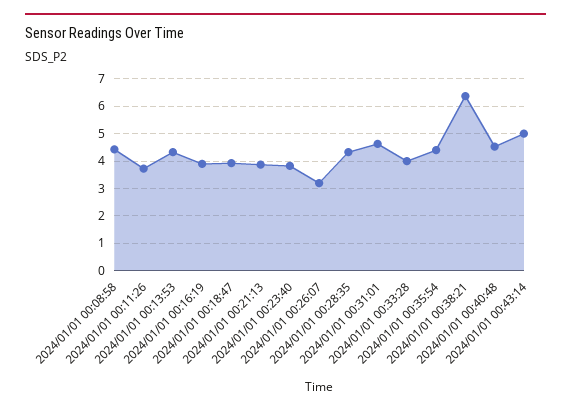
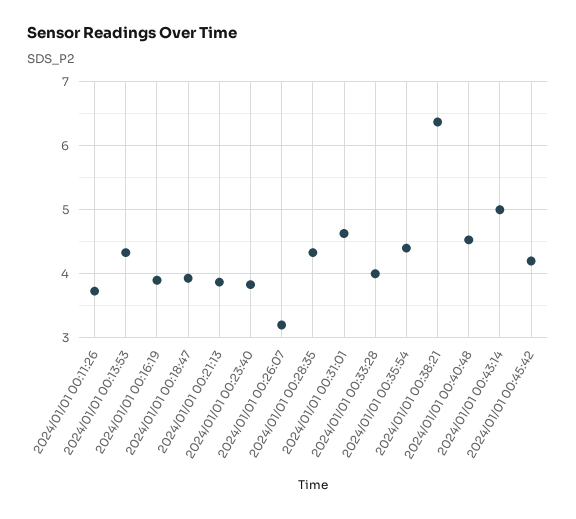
2024/01/01 00:08:58: 4.5 -> none
2024/01/01 00:45:42: none -> 4.2

